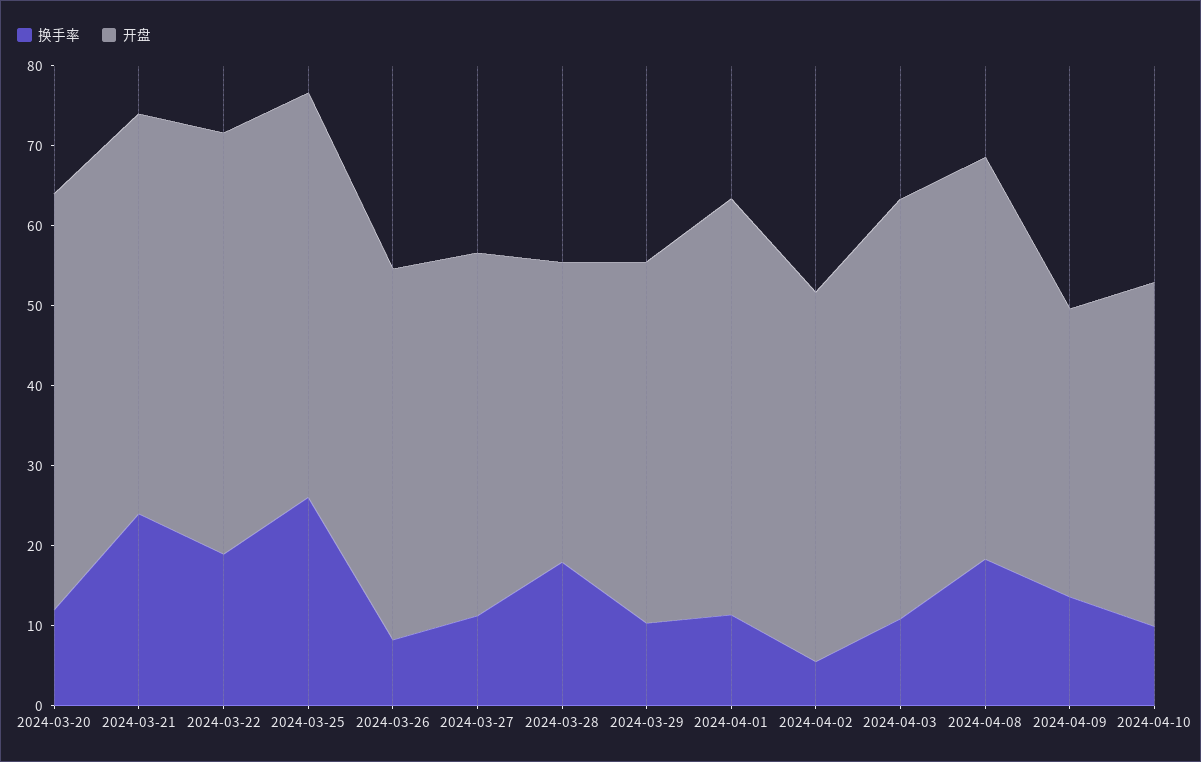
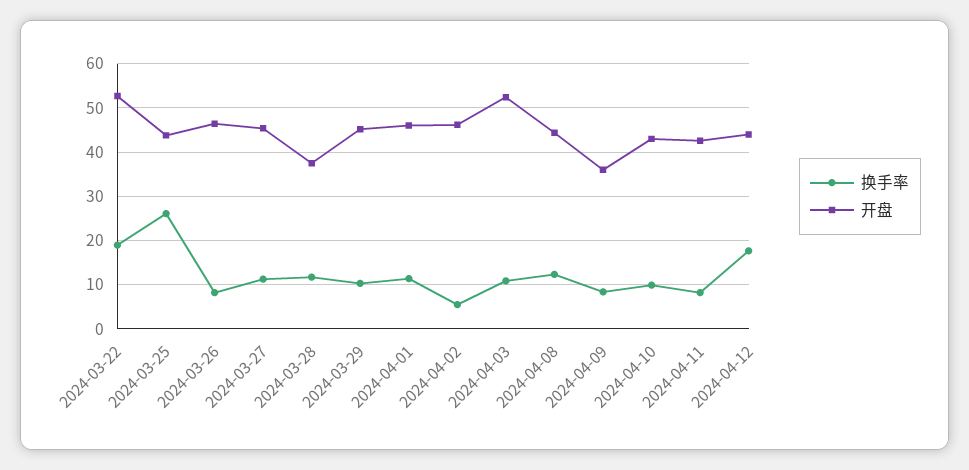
换手率, 2024-03-20: 12 -> none
开盘, 2024-03-20: 52 -> none
换手率, 2024-03-21: 24 -> none
开盘, 2024-03-21: 50 -> none
开盘, 2024-03-25: 50 -> 44
换手率, 2024-03-28: 18 -> 12
开盘, 2024-04-01: 52 -> 46
换手率, 2024-04-08: 18 -> 12
开盘, 2024-04-08: 50 -> 44
换手率, 2024-04-09: 14 -> 8
换手率, 2024-04-11: none -> 8
开盘, 2024-04-11: none -> 42
换手率, 2024-04-12: none -> 18
开盘, 2024-04-12: none -> 44

